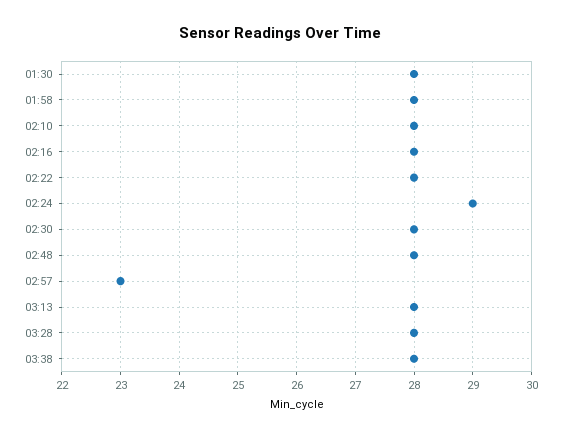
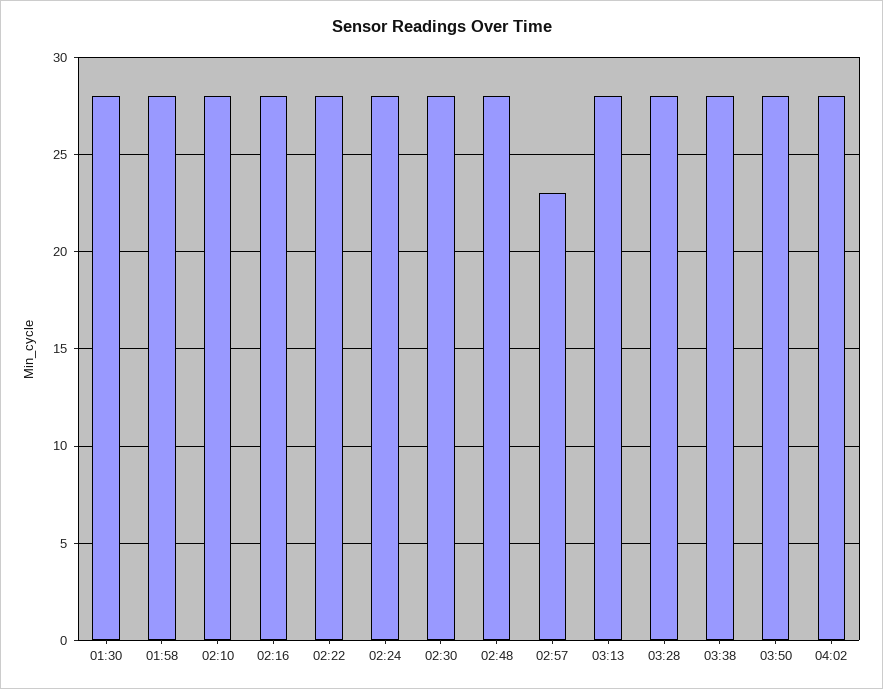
02:24: 29 -> 28
03:50: none -> 28
04:02: none -> 28

